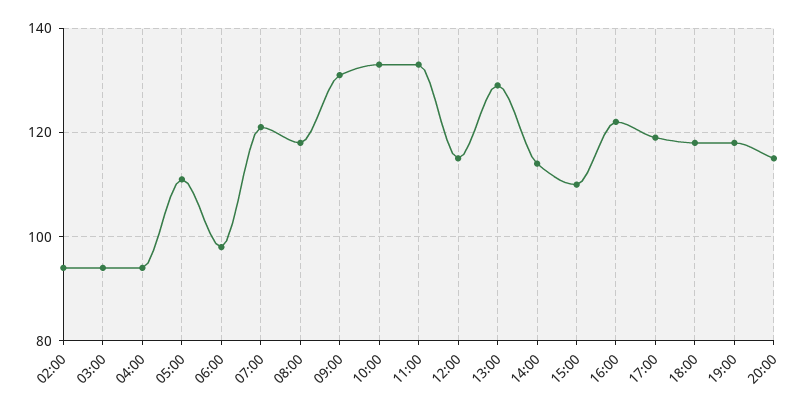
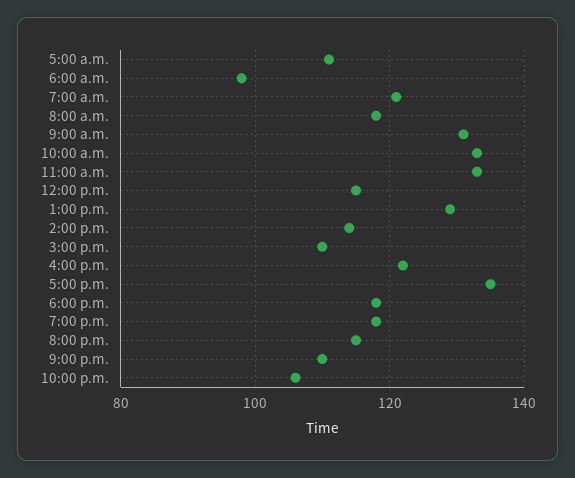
02:00: 95 -> none
03:00: 95 -> none
04:00: 95 -> none
17:00: 120 -> 135
9:00 p.m.: none -> 110
10:00 p.m.: none -> 105

